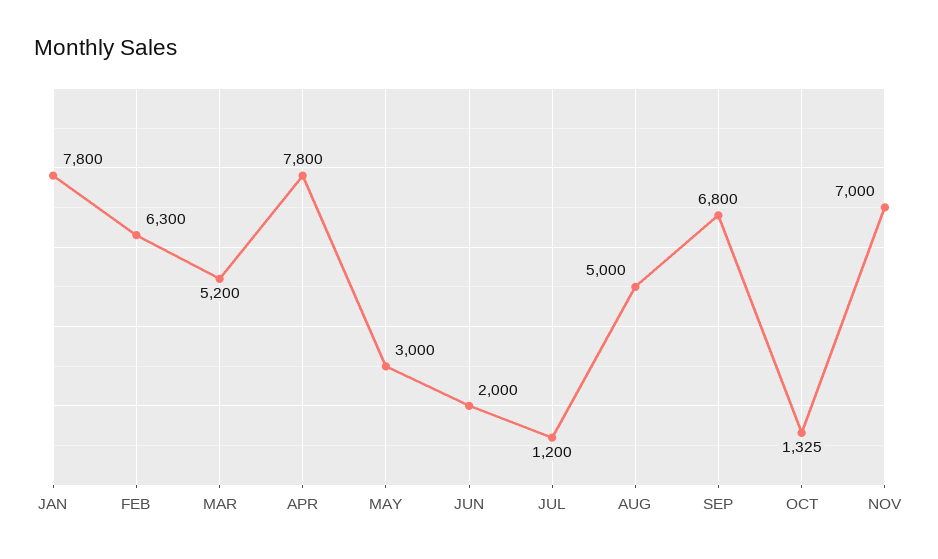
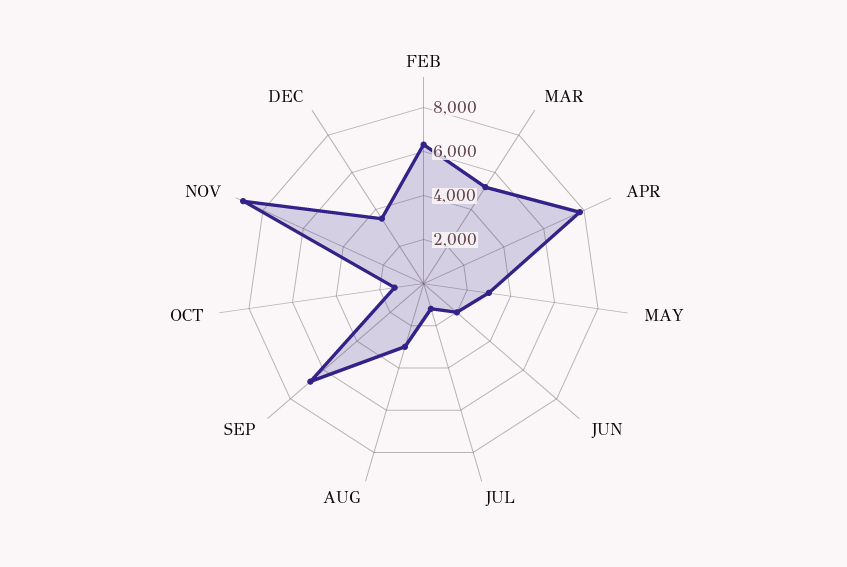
JAN: 7800 -> none
AUG: 5000 -> 3000
NOV: 7000 -> 9000
DEC: none -> 3500

